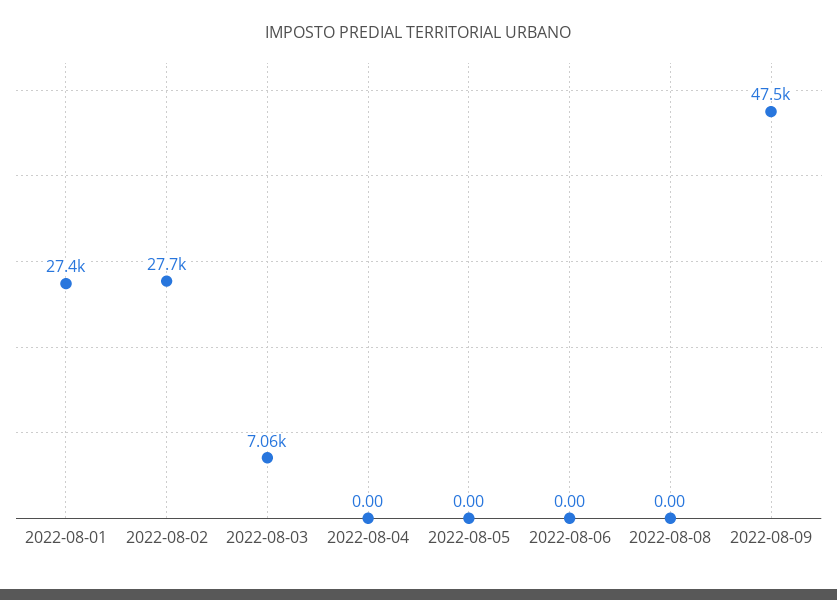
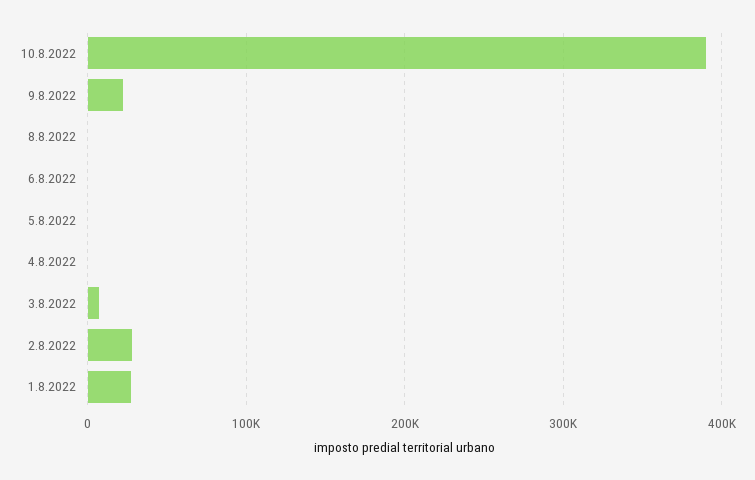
2022-08-09: 47500 -> 20000
10.8.2022: none -> 390000

